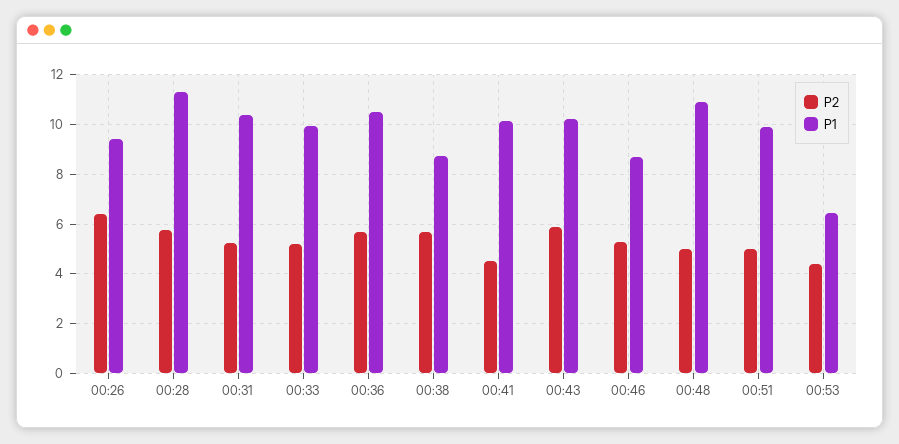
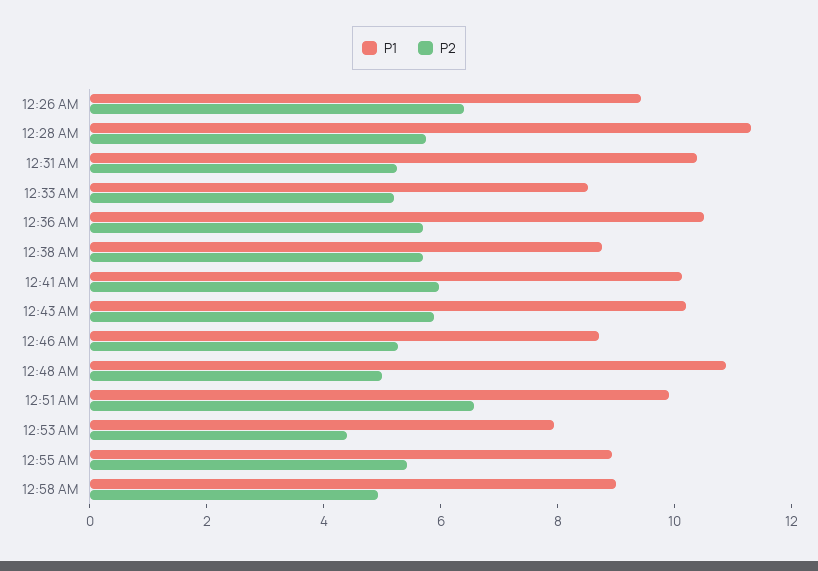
P1, 00:33: 10 -> 8.5
P2, 00:41: 4.5 -> 6
P2, 00:51: 5 -> 6.5
P1, 00:53: 6.5 -> 8
P1, 12:55 AM: none -> 9
P2, 12:55 AM: none -> 5.5
P1, 12:58 AM: none -> 9
P2, 12:58 AM: none -> 5

